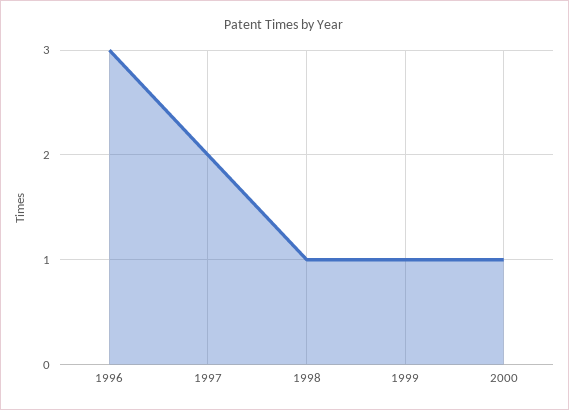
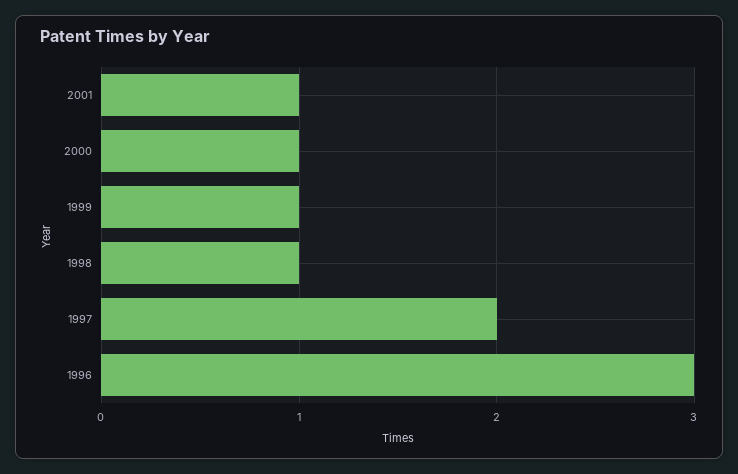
2001: none -> 1

